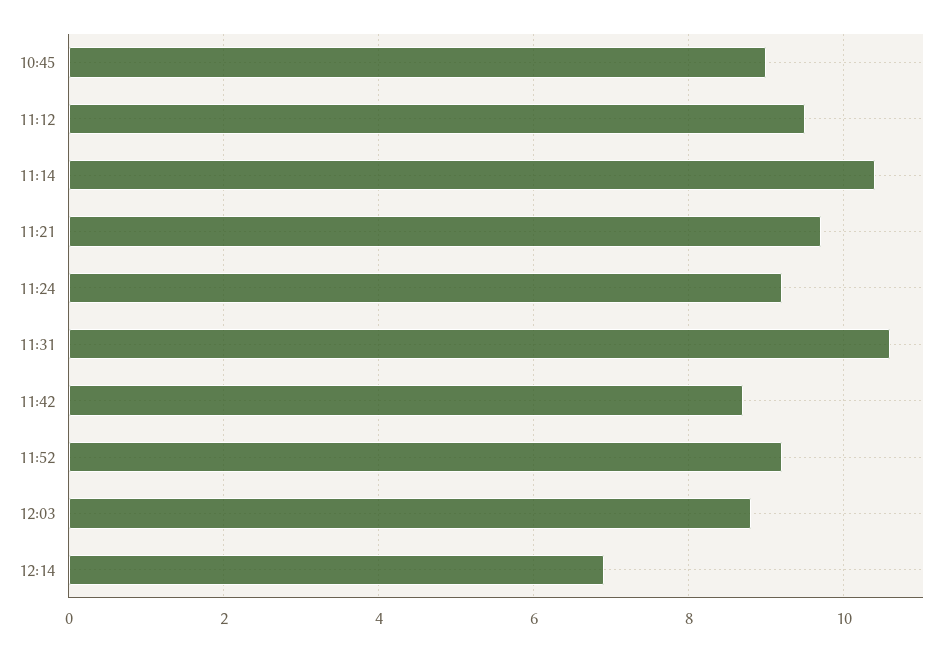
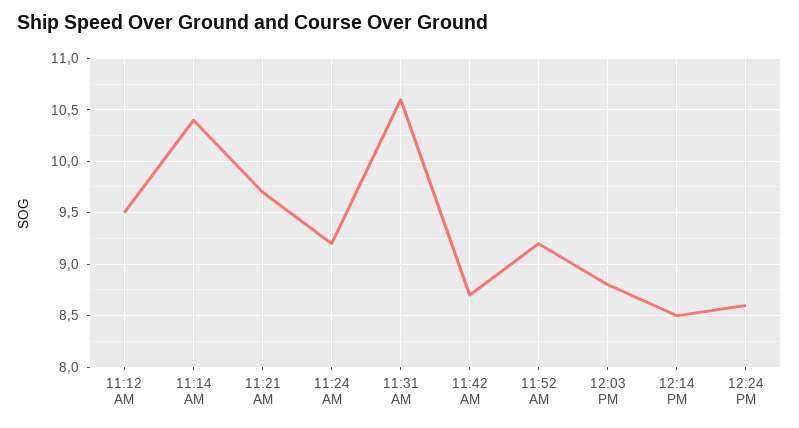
10:45: 9 -> none
12:14: 7 -> 8.5
12:24 PM: none -> 8.6

